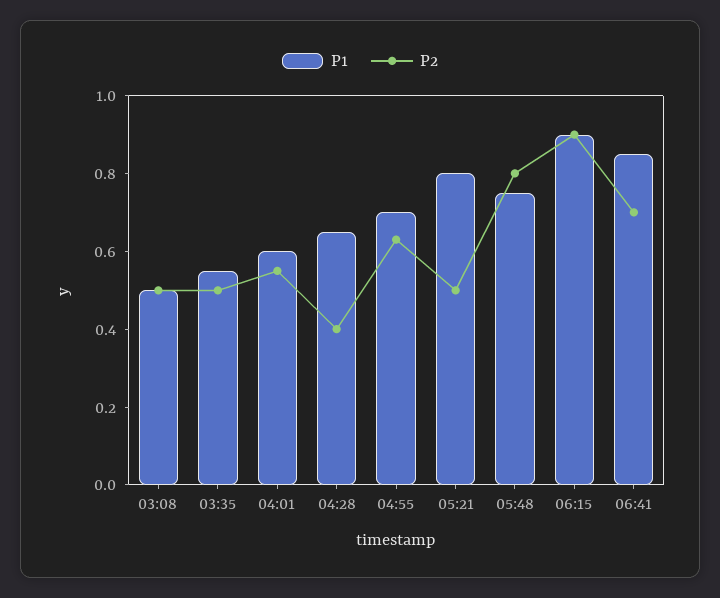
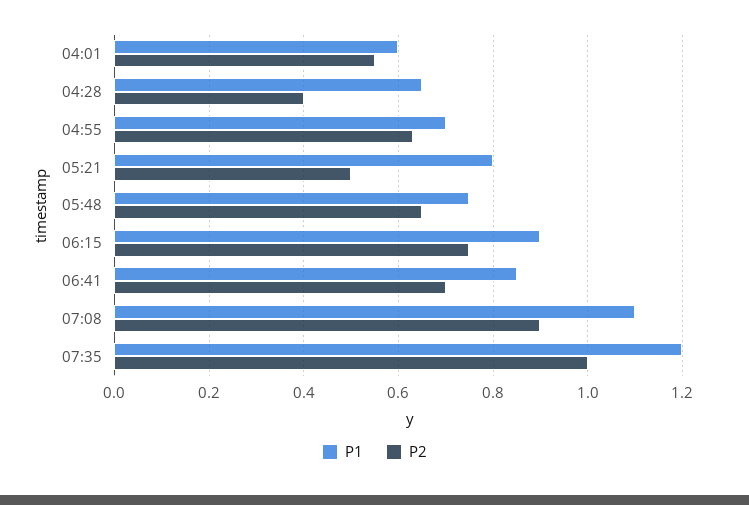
P1, 03:08: 0.5 -> none
P2, 03:08: 0.5 -> none
P1, 03:35: 0.55 -> none
P2, 03:35: 0.5 -> none
P2, 05:48: 0.8 -> 0.65
P2, 06:15: 0.9 -> 0.75
P1, 07:08: none -> 1.1
P2, 07:08: none -> 0.9
P1, 07:35: none -> 1.2
P2, 07:35: none -> 1

